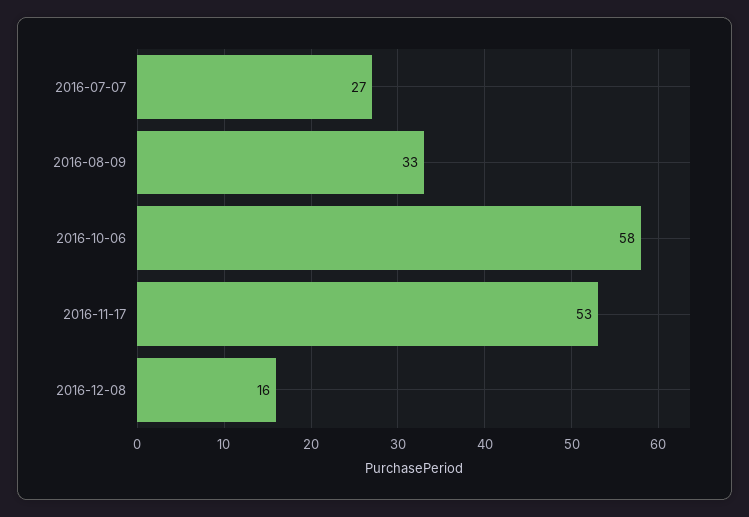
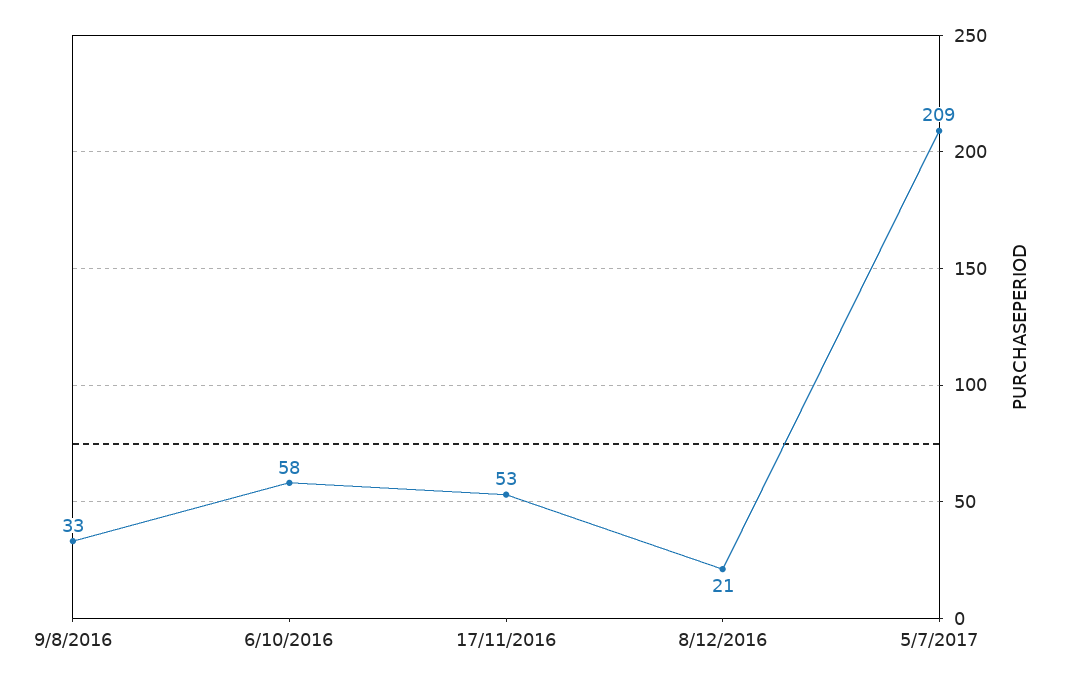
2016-07-07: 27 -> none
2016-12-08: 16 -> 21
5/7/2017: none -> 209

